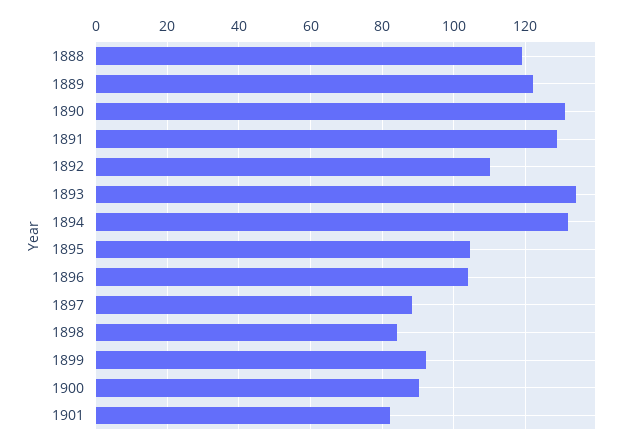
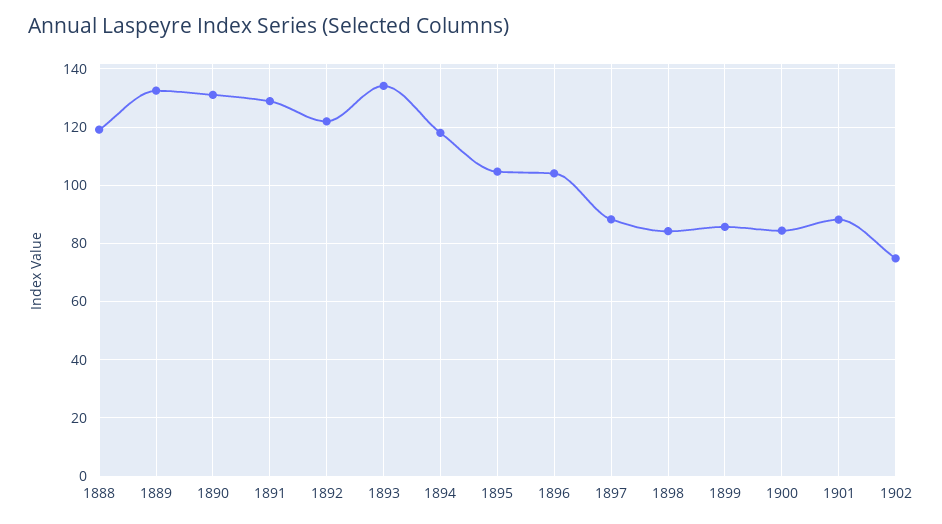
1889: 122 -> 132.5
1892: 110 -> 122.5
1894: 132 -> 117.5
1899: 92 -> 85
1900: 90 -> 85
1901: 82 -> 87.5
1902: none -> 75

